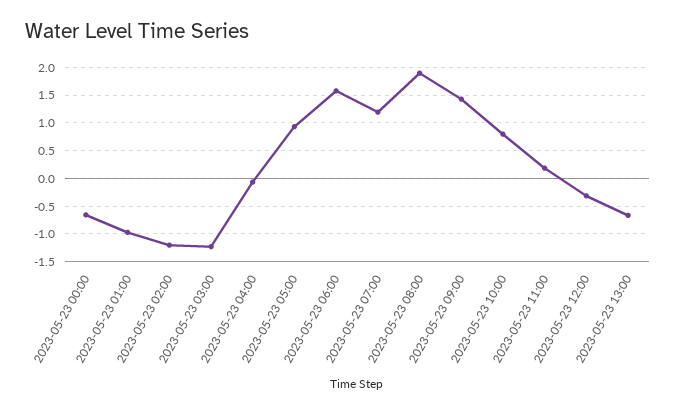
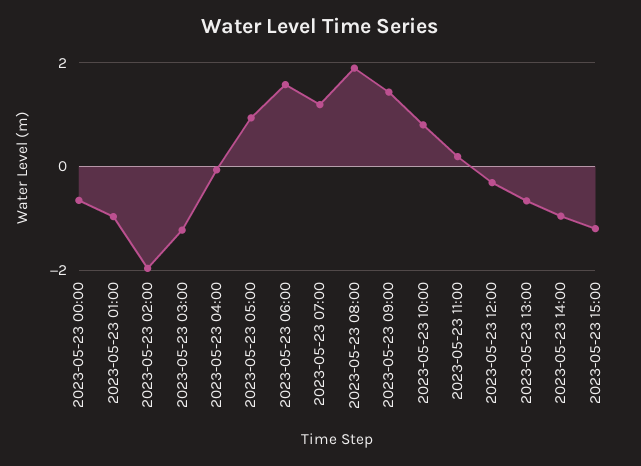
2023-05-23 02:00: -1.25 -> -2
2023-05-23 14:00: none -> -1
2023-05-23 15:00: none -> -1.2

